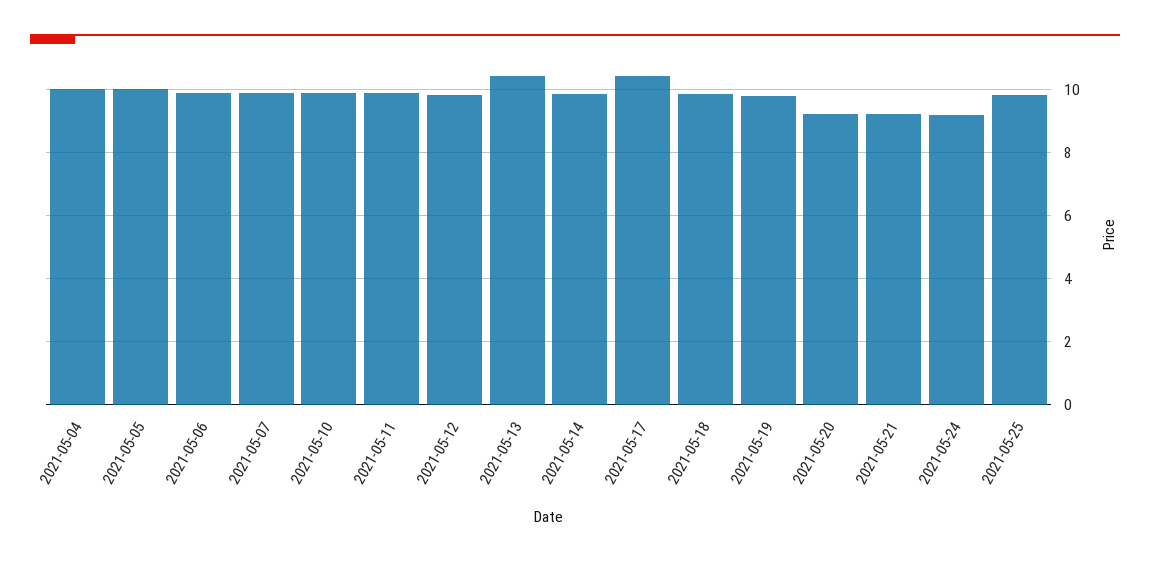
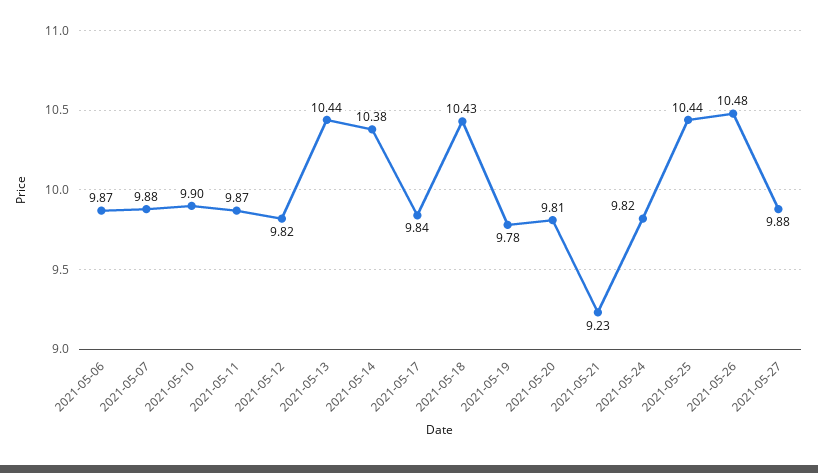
2021-05-04: 10 -> none
2021-05-05: 10 -> none
2021-05-14: 9.8 -> 10.38
2021-05-17: 10.4 -> 9.84
2021-05-18: 9.8 -> 10.43
2021-05-20: 9.2 -> 9.81
2021-05-24: 9.2 -> 9.82
2021-05-25: 9.8 -> 10.44
2021-05-26: none -> 10.48
2021-05-27: none -> 9.88

